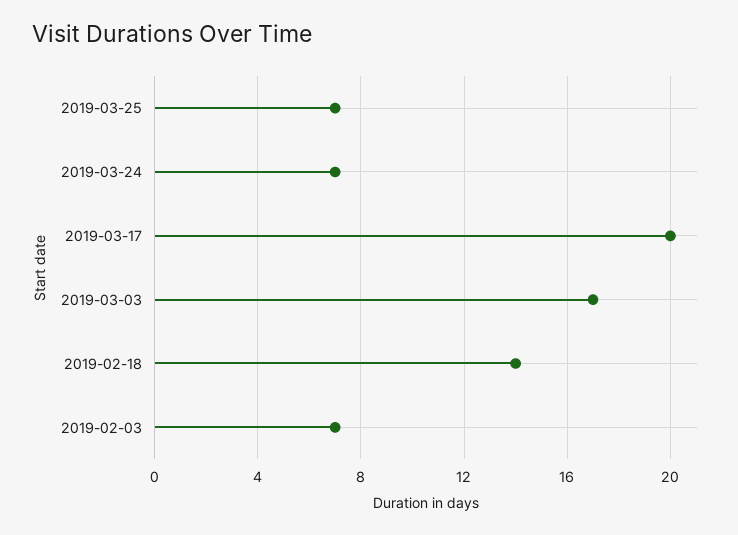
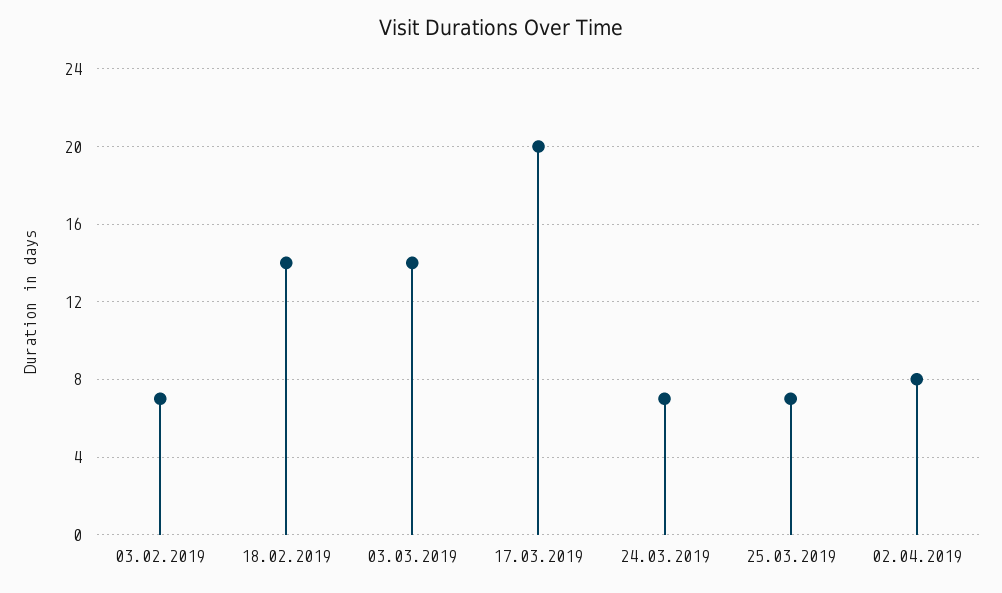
2019-03-03: 17 -> 14
02.04.2019: none -> 8

